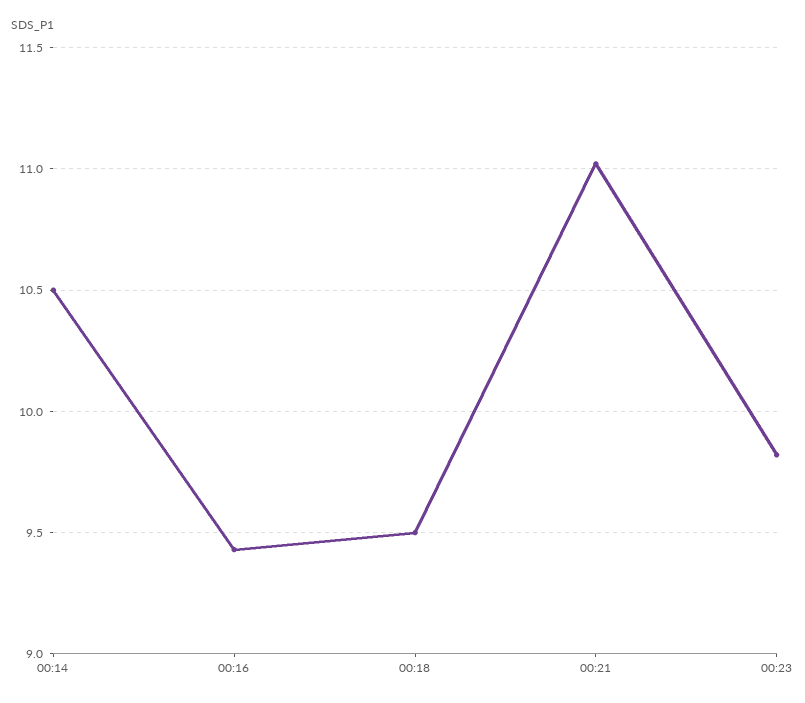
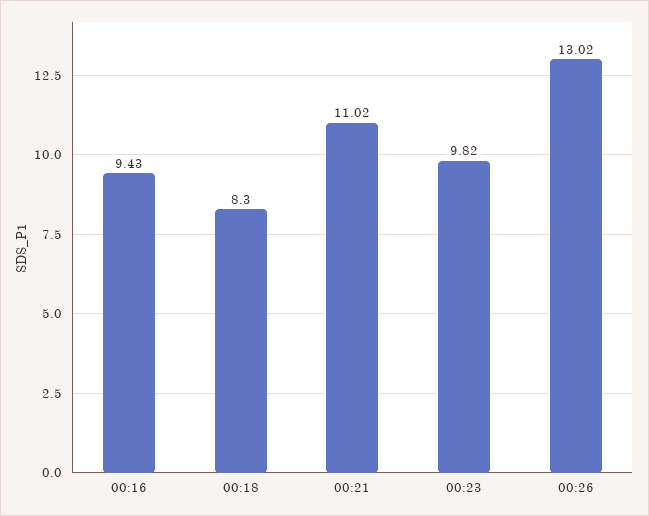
00:14: 10.5 -> none
00:18: 9.5 -> 8.3
00:26: none -> 13.02

